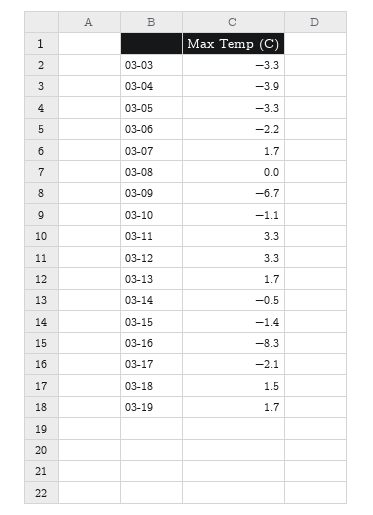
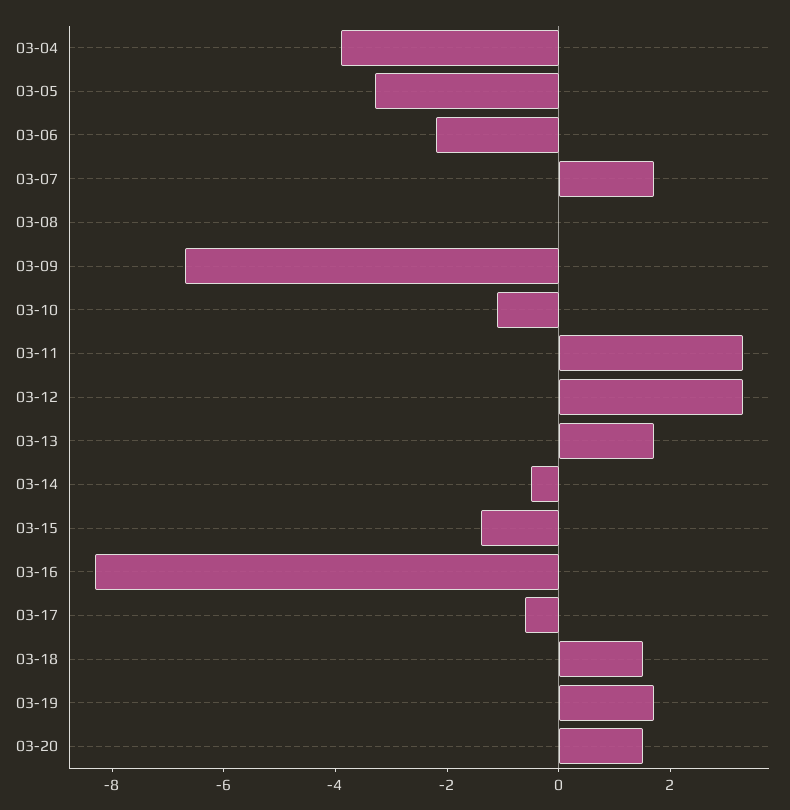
03-03: -3.3 -> none
03-17: -2.1 -> -0.5
03-20: none -> 1.5

